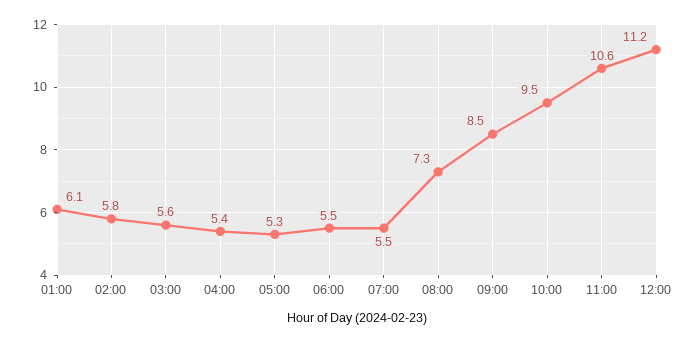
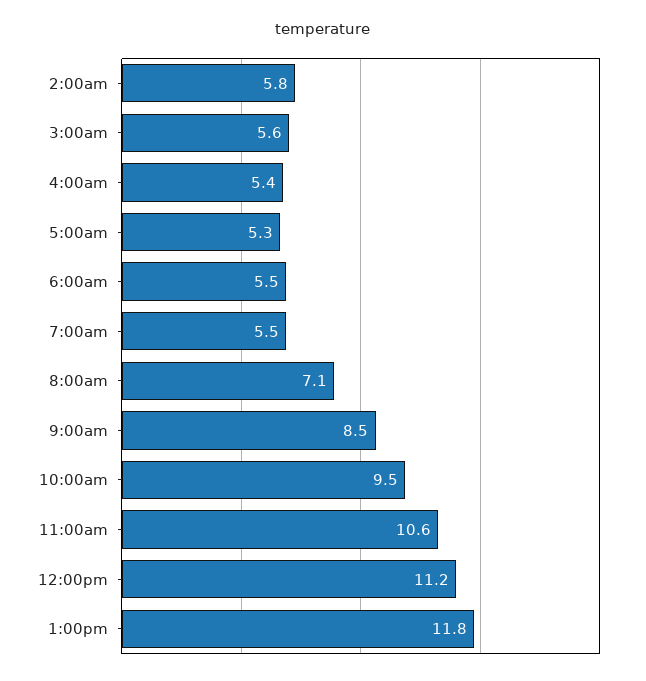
01:00: 6.1 -> none
08:00: 7.3 -> 7.1
1:00pm: none -> 11.8

